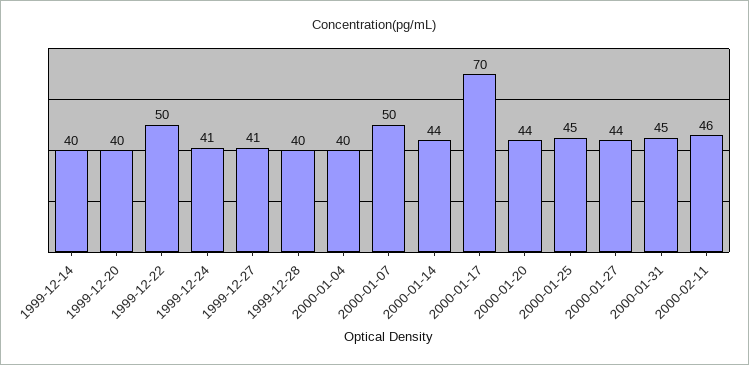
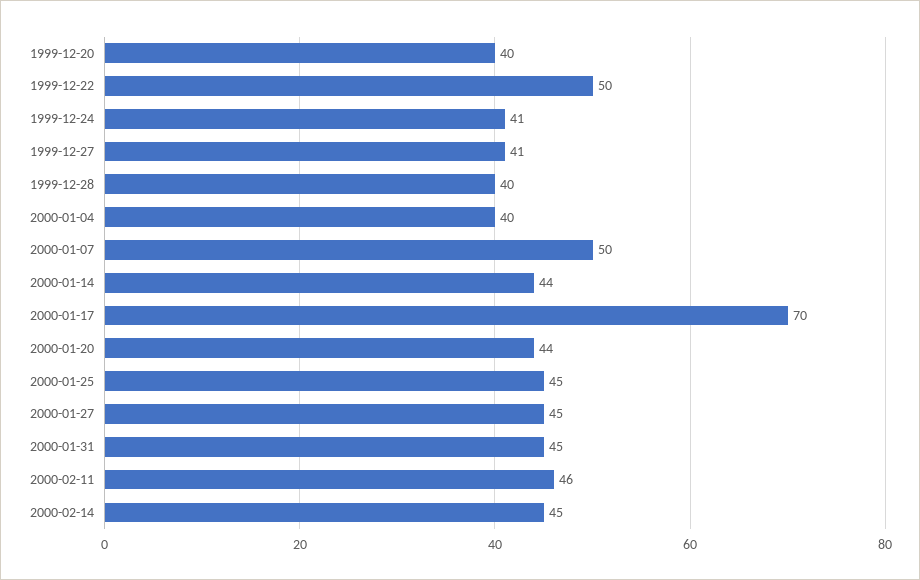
1999-12-14: 40 -> none
2000-01-27: 44 -> 45
2000-02-14: none -> 45

